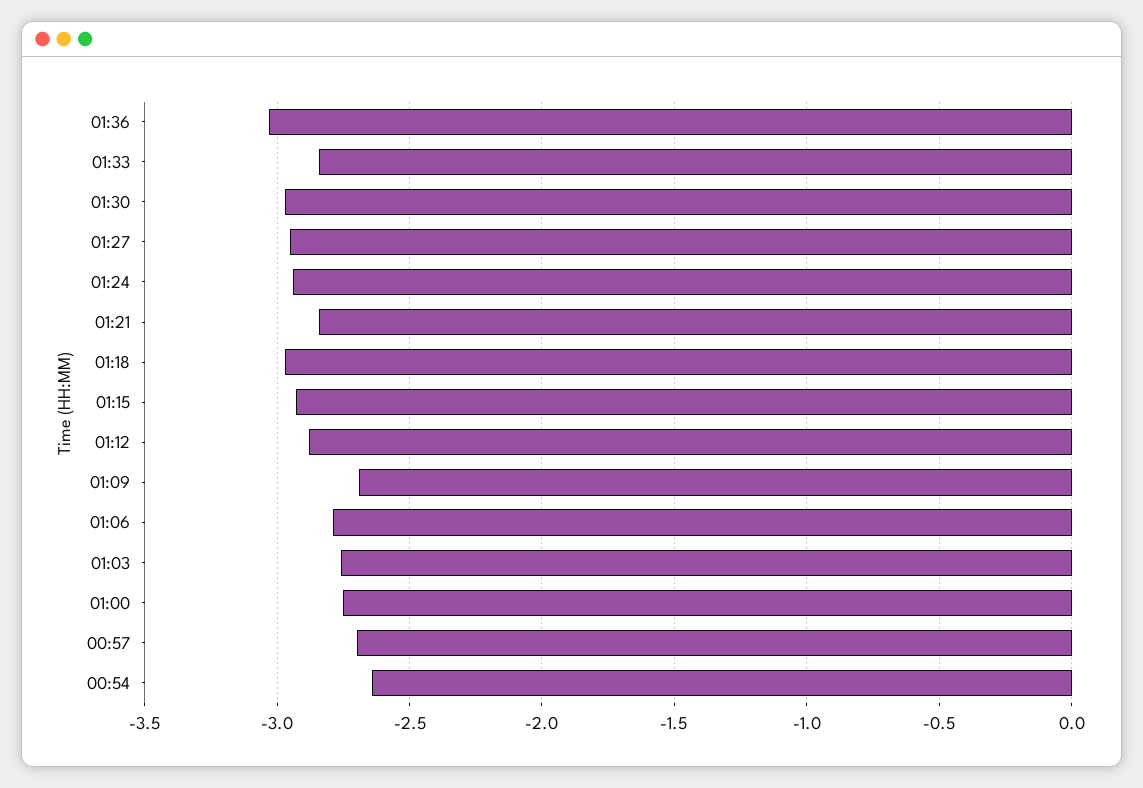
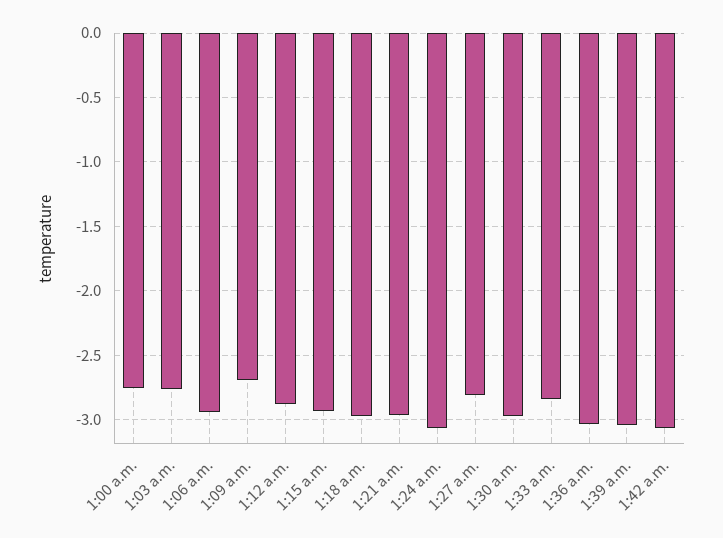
01:27: -2.95 -> -2.8
01:24: -2.95 -> -3.05
01:21: -2.85 -> -2.95
01:06: -2.8 -> -2.95
00:57: -2.7 -> none
00:54: -2.65 -> none
1:39 a.m.: none -> -3.05
1:42 a.m.: none -> -3.05

